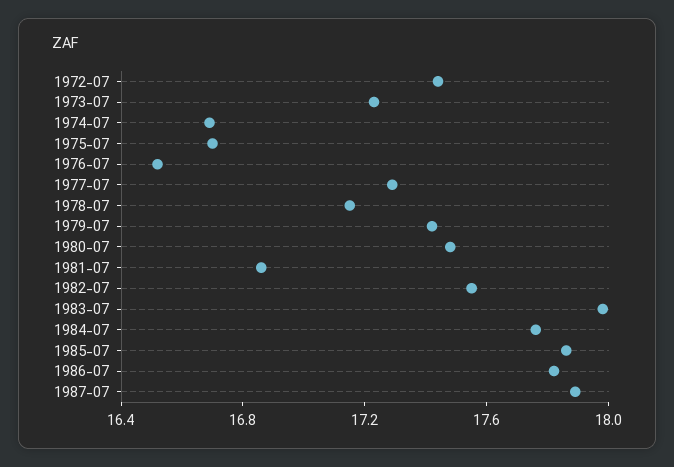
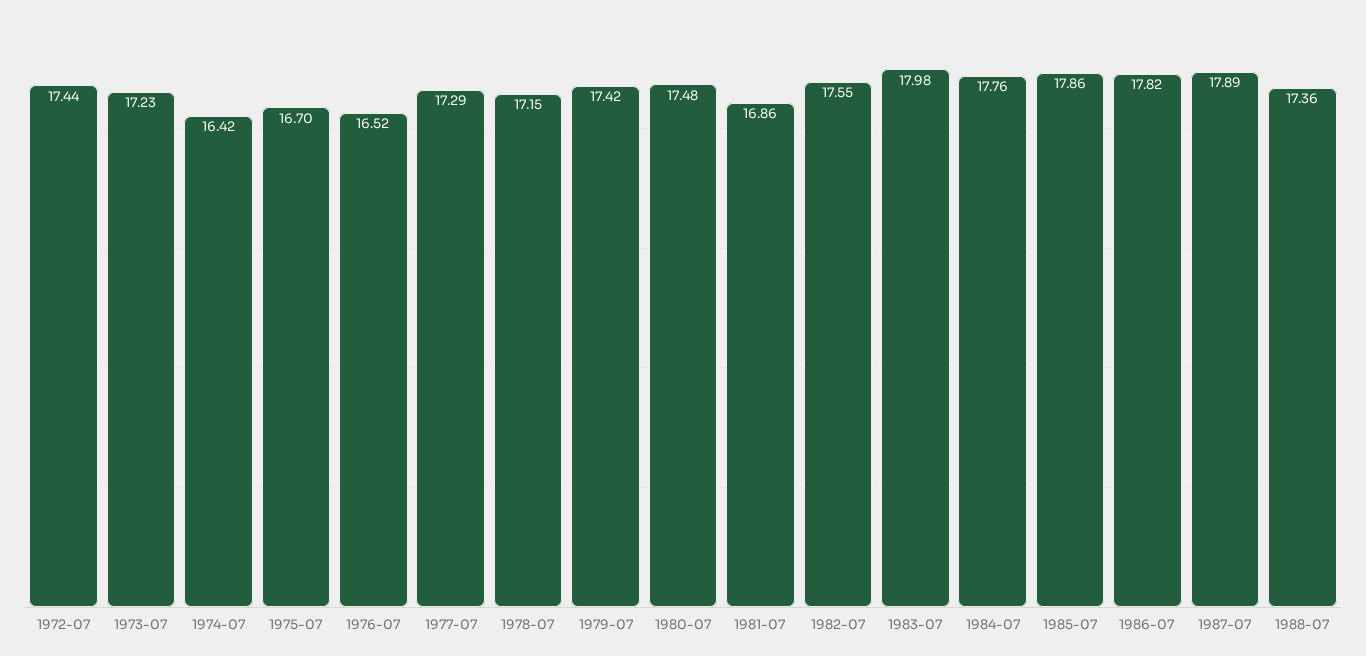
1974-07: 16.7 -> 16.42
1988-07: none -> 17.36

